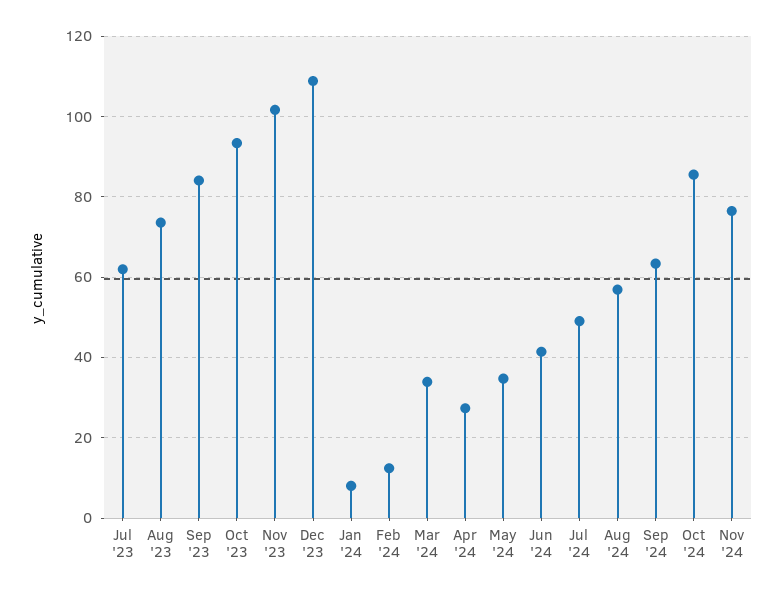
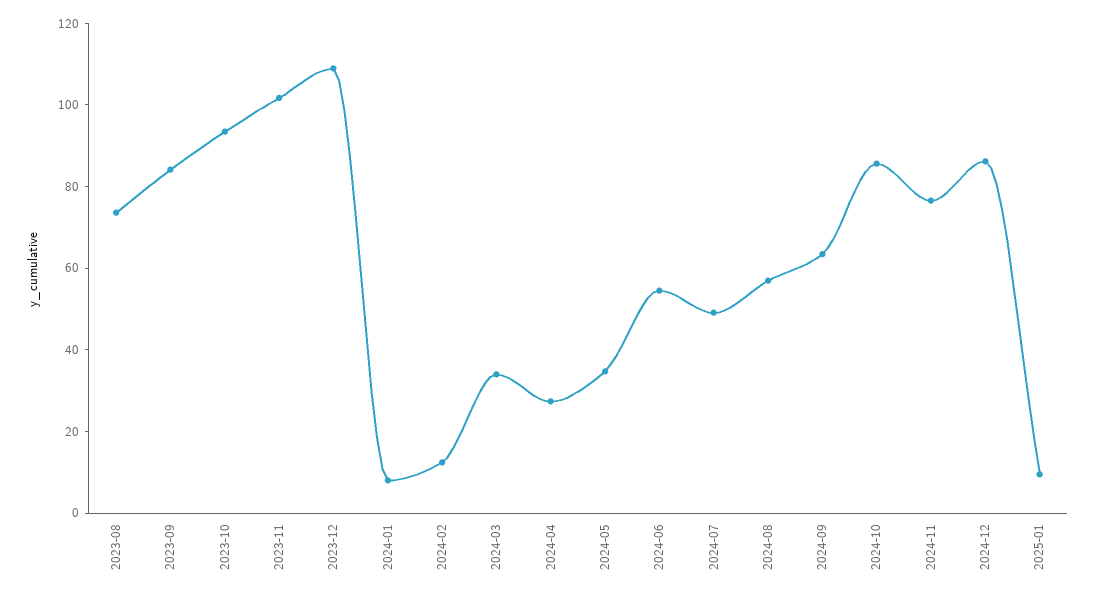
Jul '23: 62 -> none
Jun '24: 42 -> 55
2024-12: none -> 85
2025-01: none -> 10

